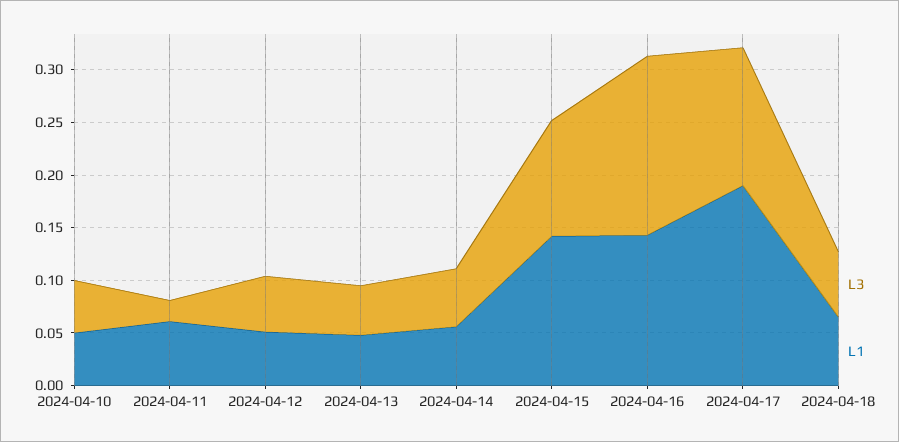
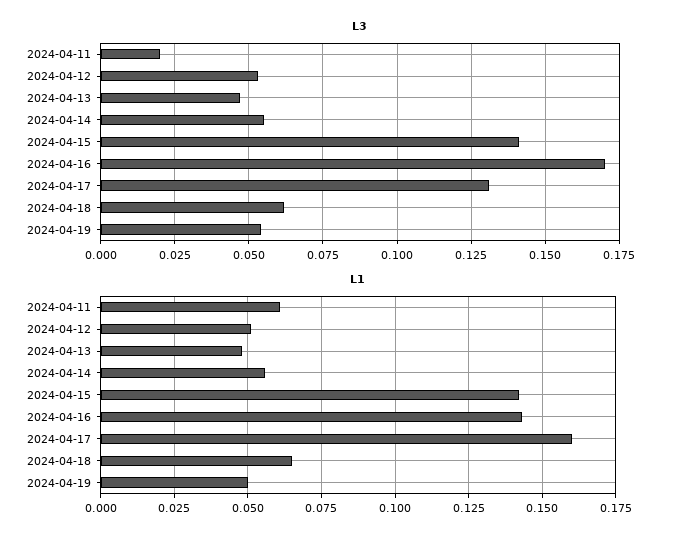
L3, 2024-04-10: 0.05 -> none
L1, 2024-04-10: 0.05 -> none
L3, 2024-04-15: 0.11 -> 0.14
L1, 2024-04-17: 0.19 -> 0.16
L3, 2024-04-19: none -> 0.055
L1, 2024-04-19: none -> 0.05

